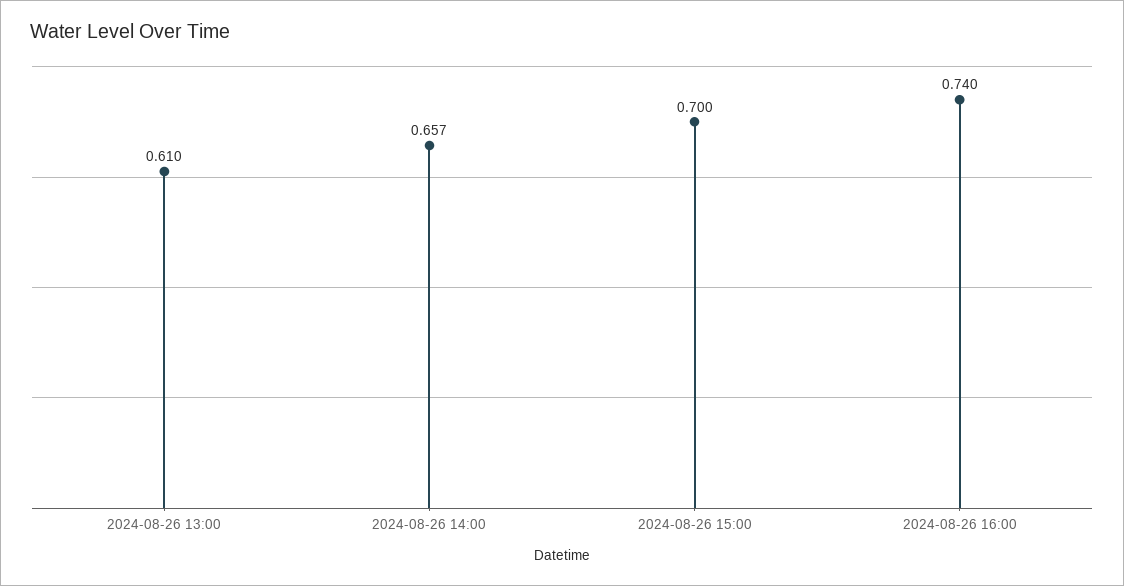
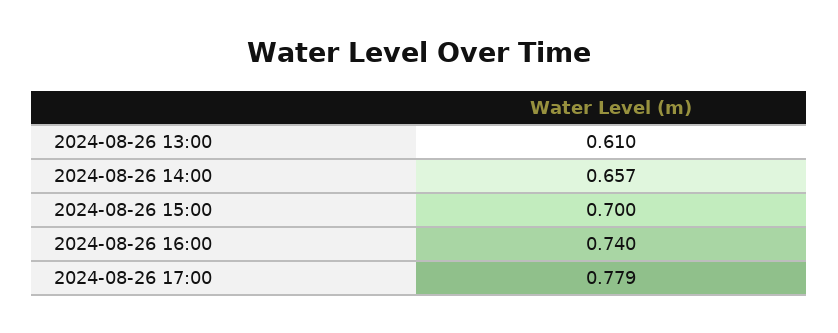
2024-08-26 17:00: none -> 0.779

